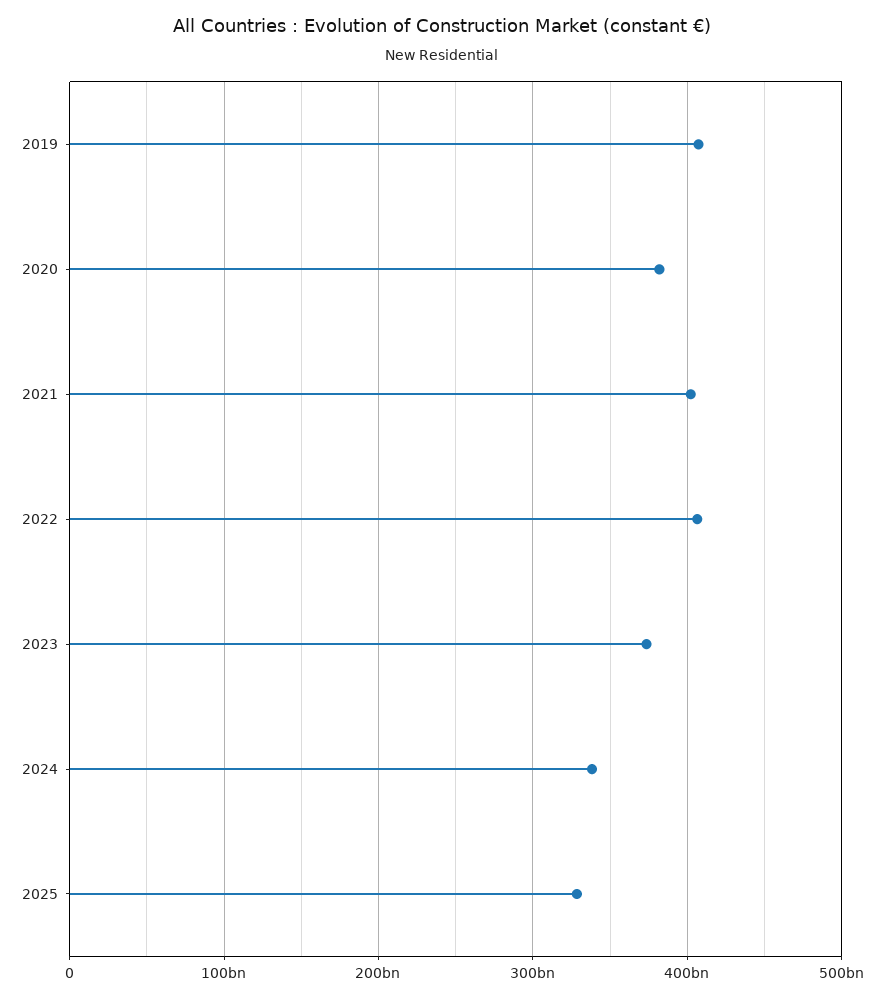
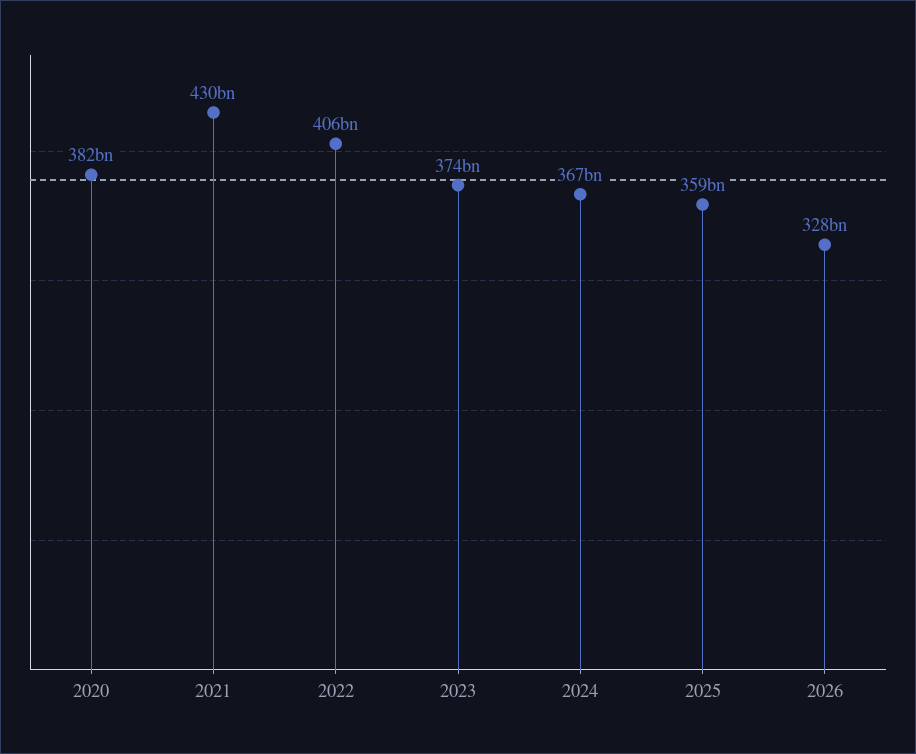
2019: 410000000000 -> none
2021: 400000000000 -> 430000000000
2024: 340000000000 -> 367000000000
2025: 330000000000 -> 359000000000
2026: none -> 328000000000

